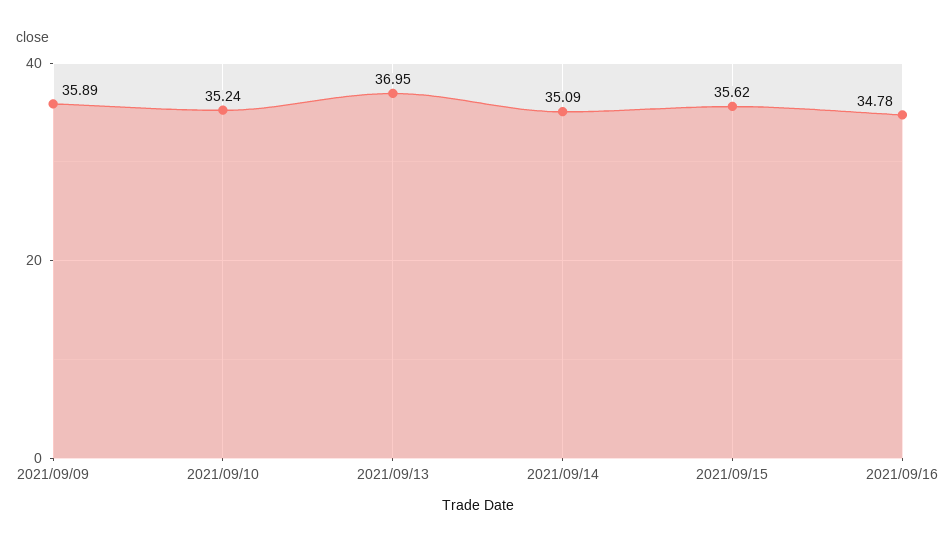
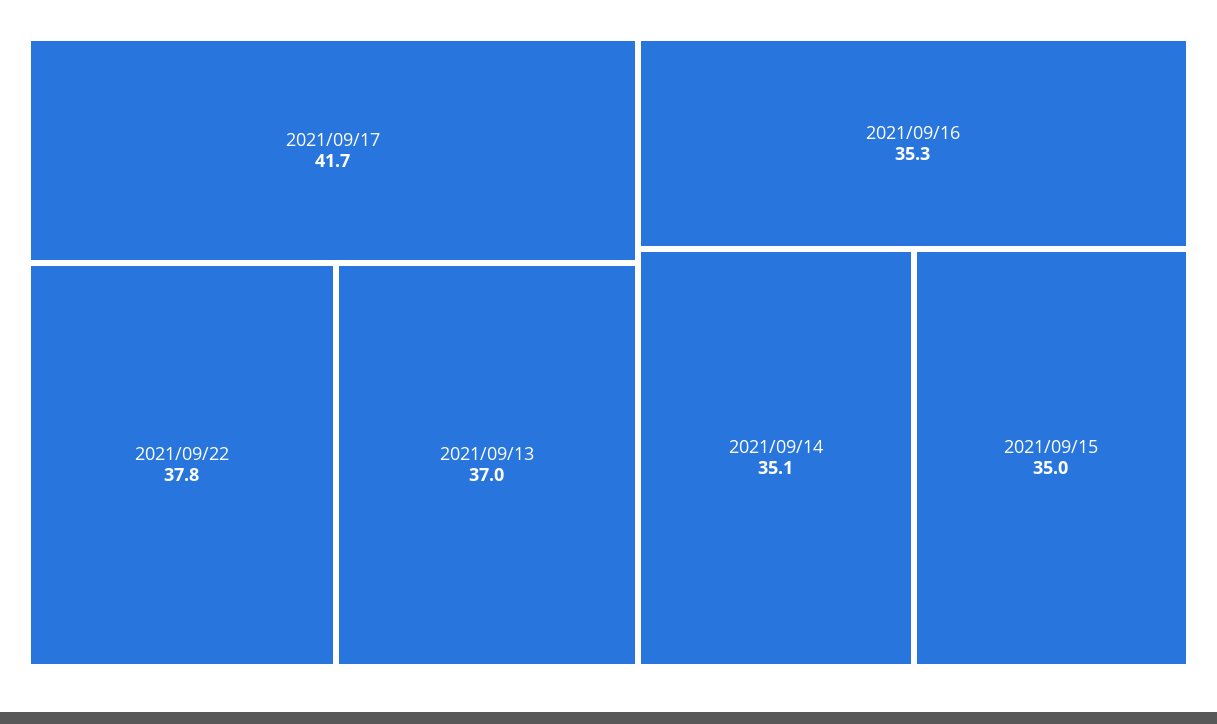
2021/09/09: 35.89 -> none
2021/09/10: 35.24 -> none
2021/09/15: 35.62 -> 35
2021/09/16: 34.78 -> 35.3
2021/09/17: none -> 41.7
2021/09/22: none -> 37.8

